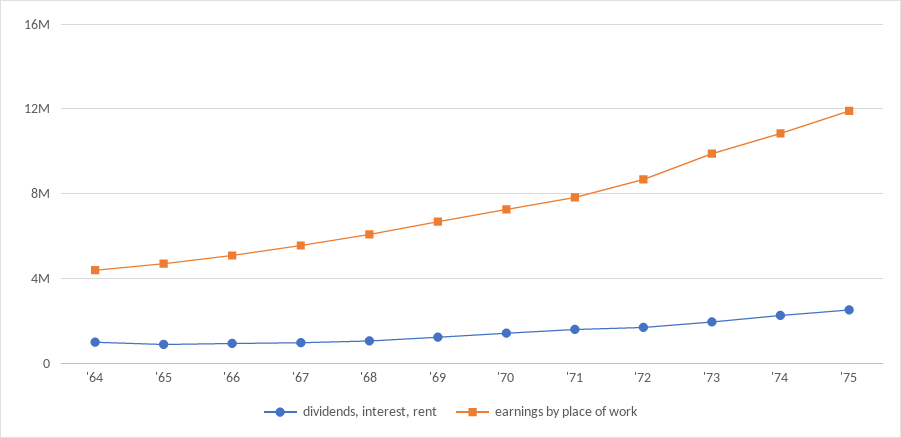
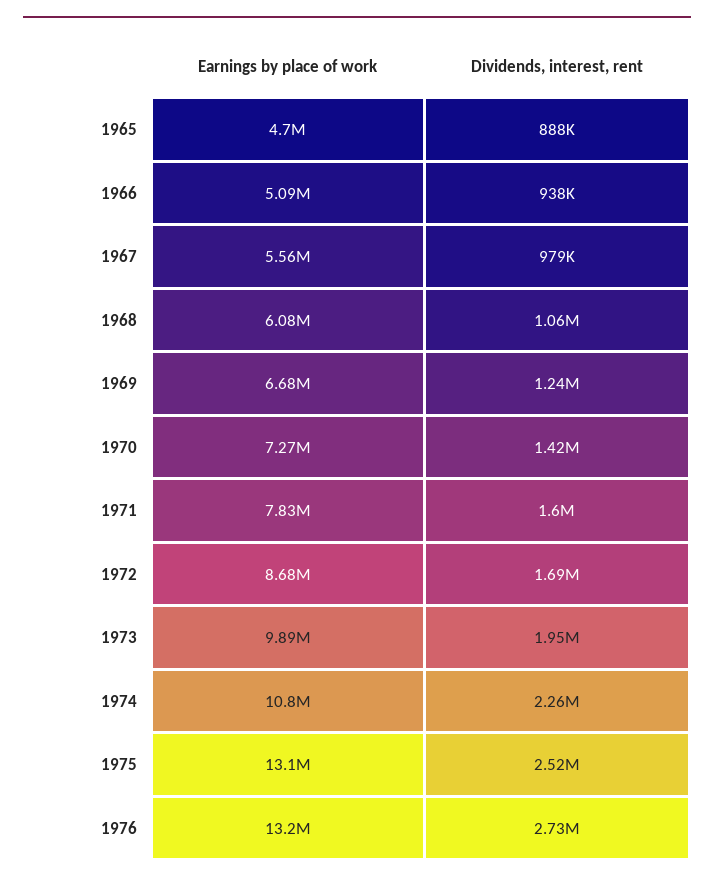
dividends, interest, rent, '64: 1000000 -> none
earnings by place of work, '64: 4500000 -> none
earnings by place of work, '75: 12000000 -> 13100000
earnings by place of work, 1976: none -> 13200000
dividends, interest, rent, 1976: none -> 2730000

